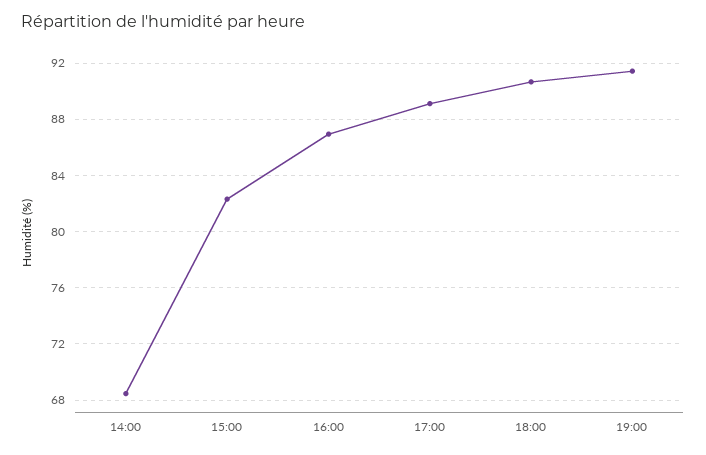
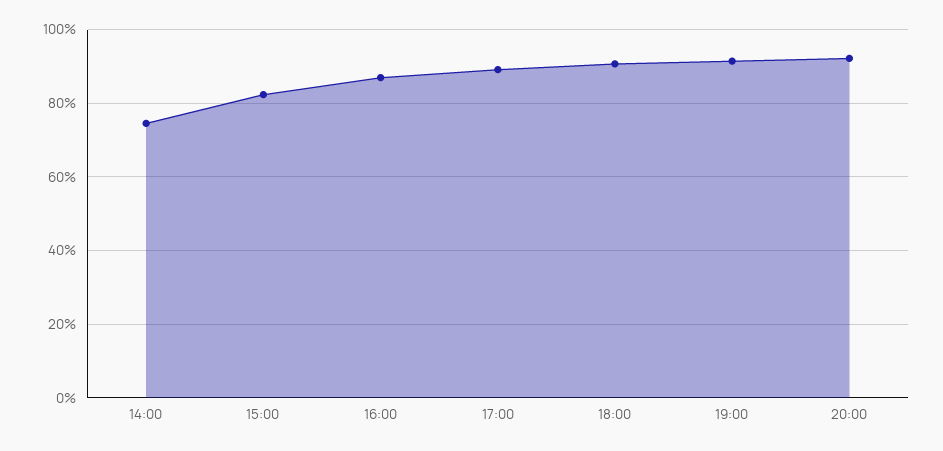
14:00: 68.5 -> 74
20:00: none -> 92

